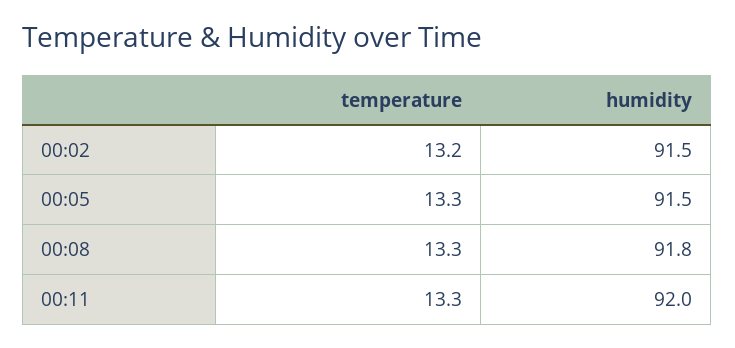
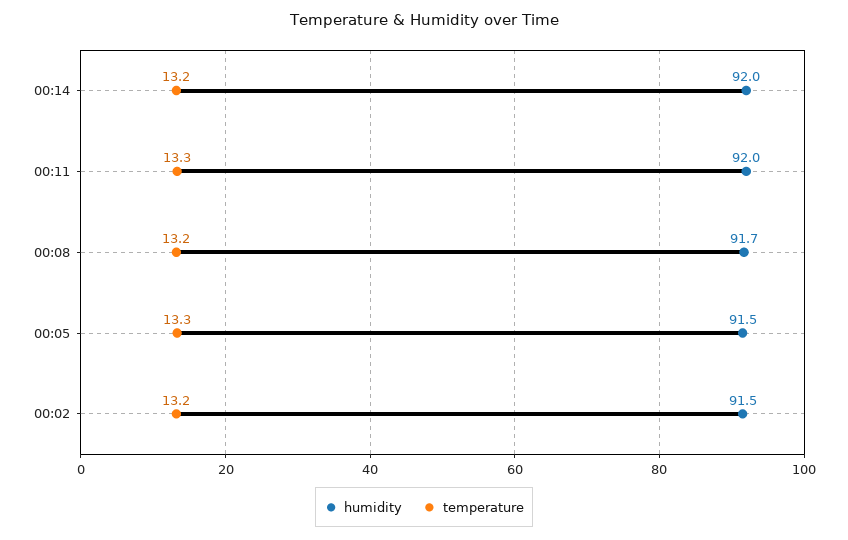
temperature, 00:08: 13.3 -> 13.2
humidity, 00:08: 91.8 -> 91.7
humidity, 00:14: none -> 92
temperature, 00:14: none -> 13.2

